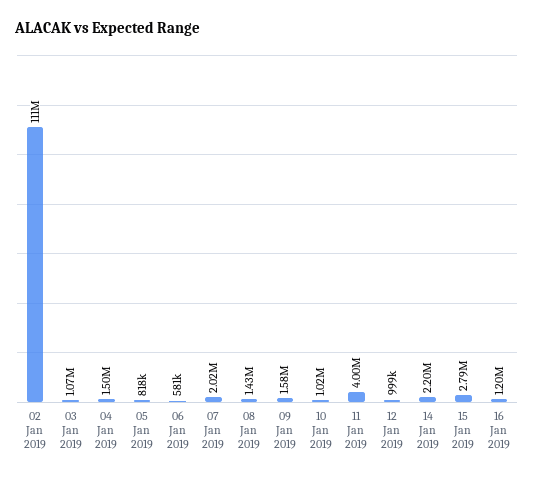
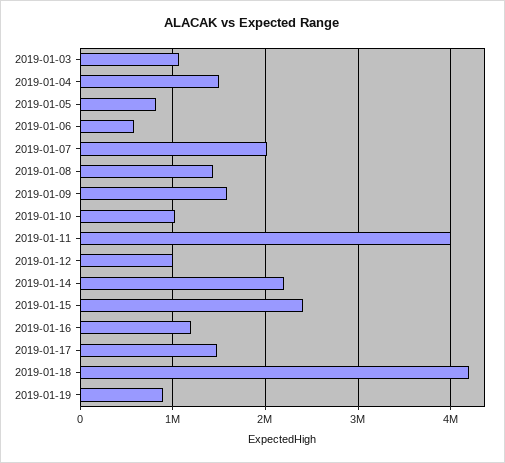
02 Jan 2019: 111000000 -> none
15 Jan 2019: 2790000 -> 2400000
2019-01-17: none -> 1500000
2019-01-18: none -> 4200000
2019-01-19: none -> 900000

